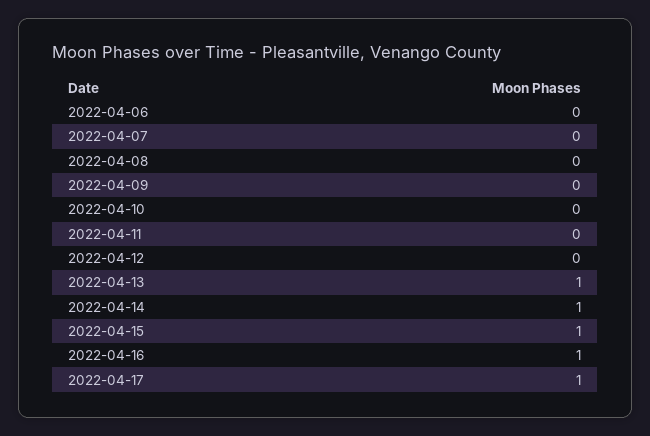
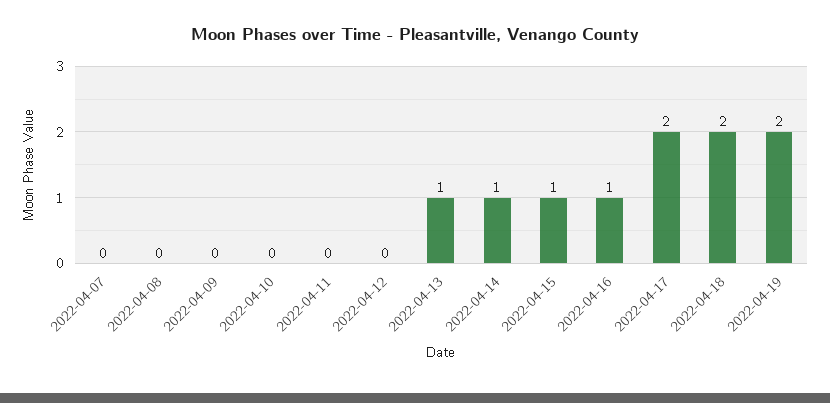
2022-04-06: 0 -> none
2022-04-17: 1 -> 2
2022-04-18: none -> 2
2022-04-19: none -> 2

